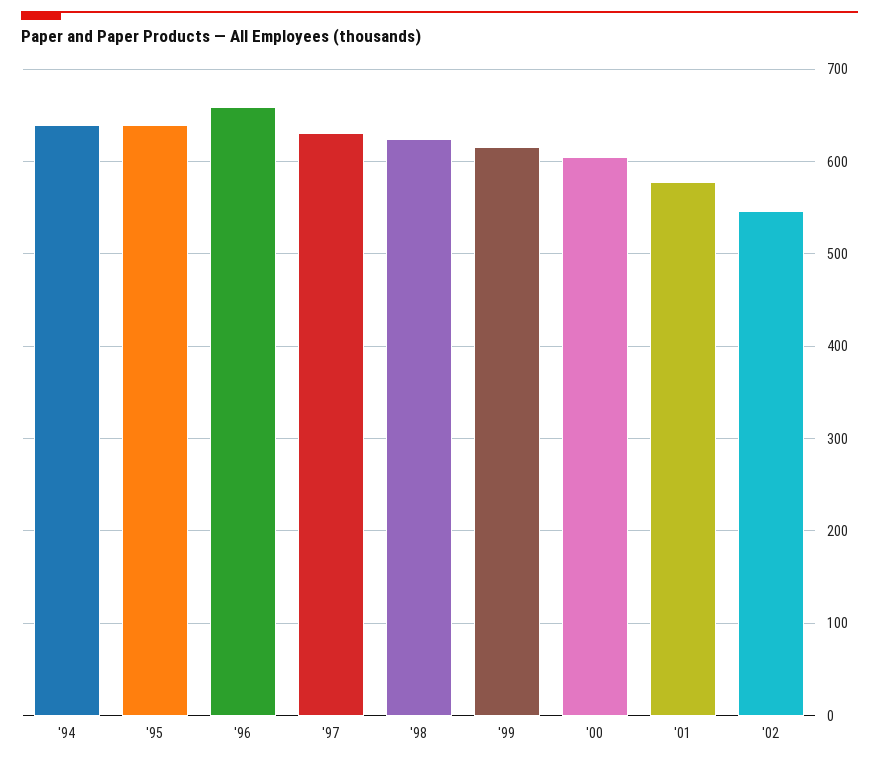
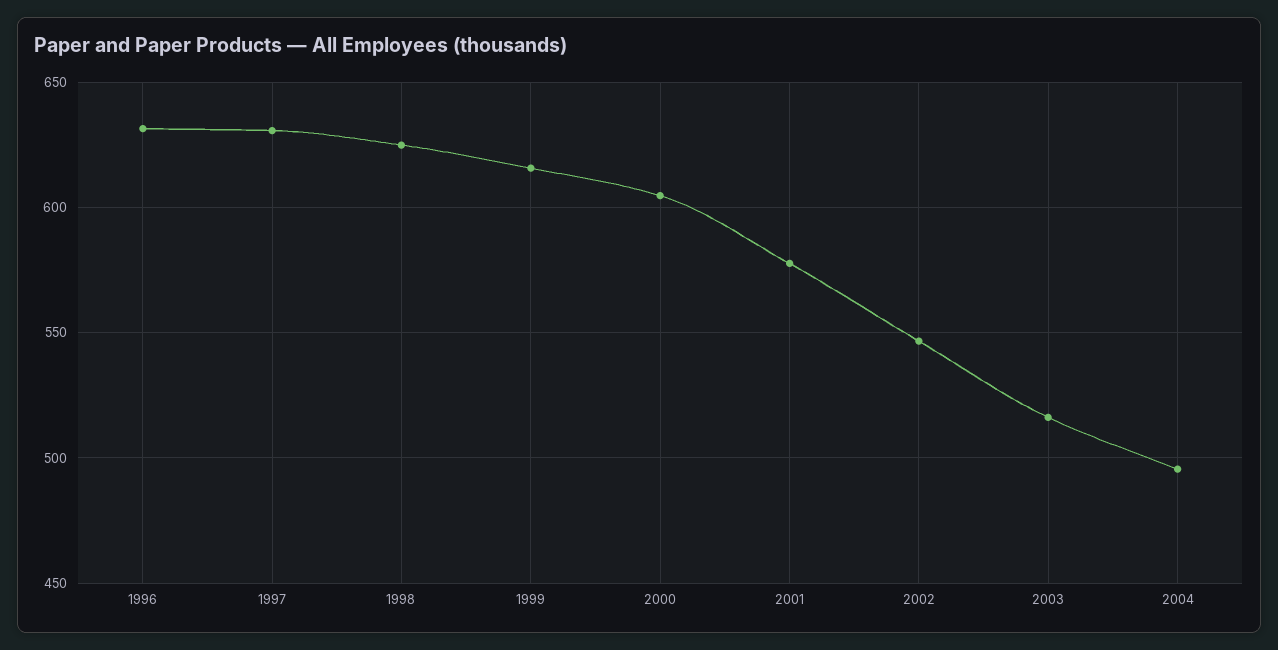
'94: 640 -> none
'95: 640 -> none
'96: 660 -> 630
2003: none -> 515
2004: none -> 495

